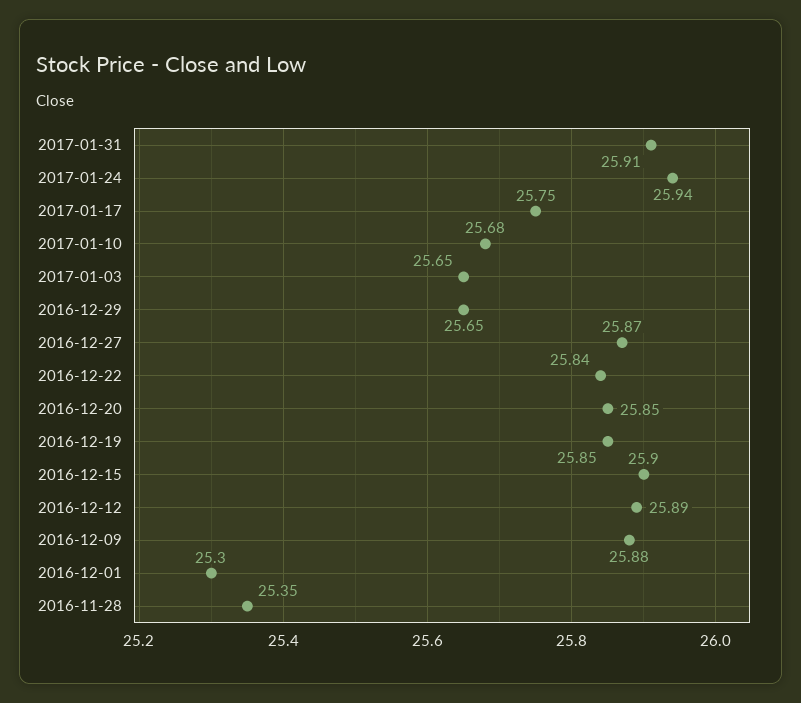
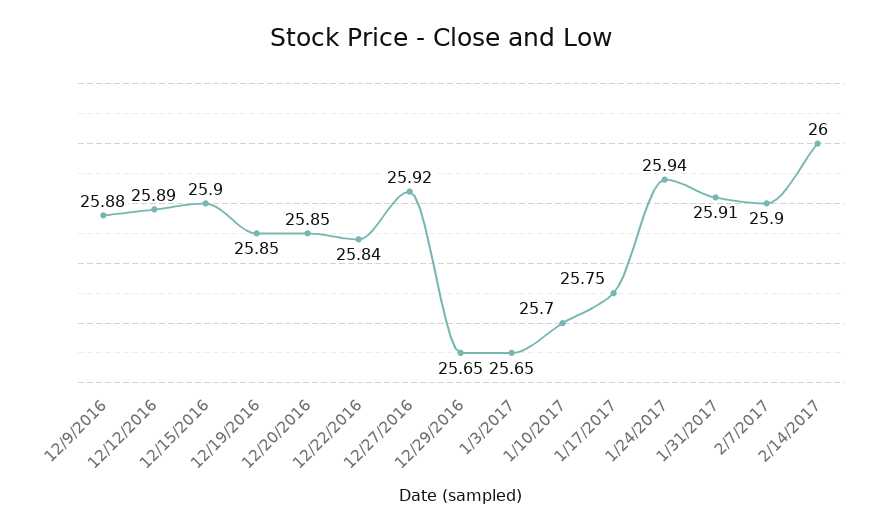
2017-01-10: 25.68 -> 25.7
2016-12-27: 25.87 -> 25.92
2016-12-01: 25.3 -> none
2016-11-28: 25.35 -> none
2/7/2017: none -> 25.9
2/14/2017: none -> 26

